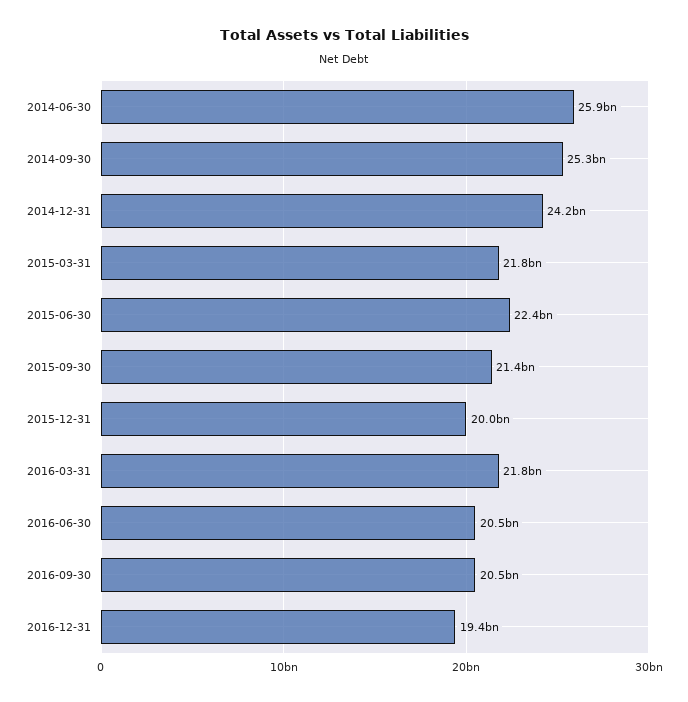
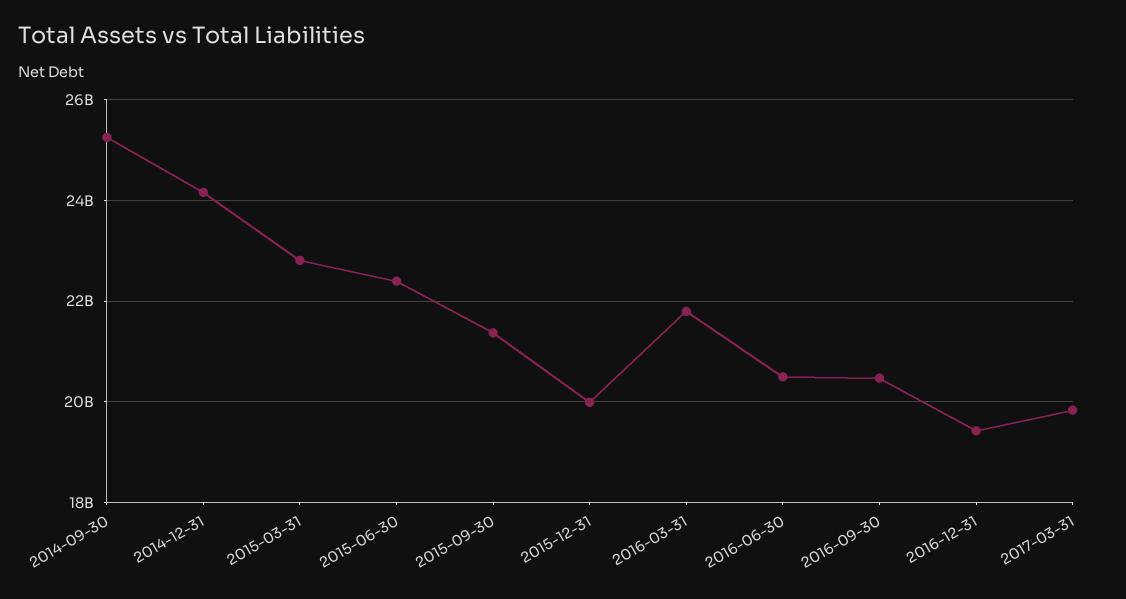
2014-06-30: 25900000000 -> none
2015-03-31: 21800000000 -> 22800000000
2017-03-31: none -> 19800000000

